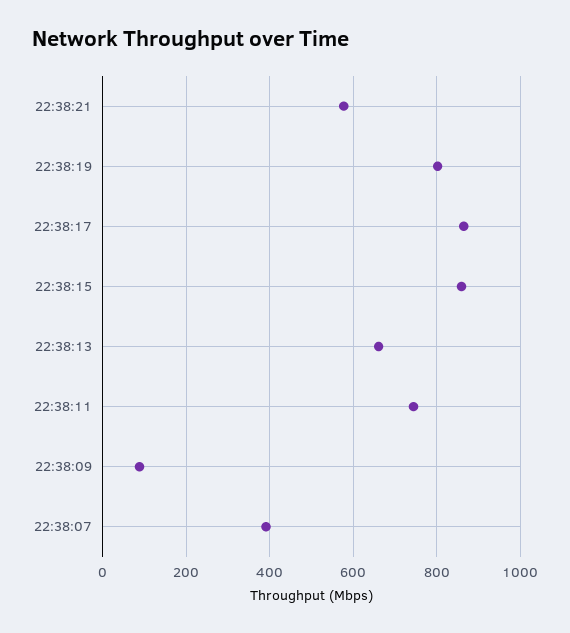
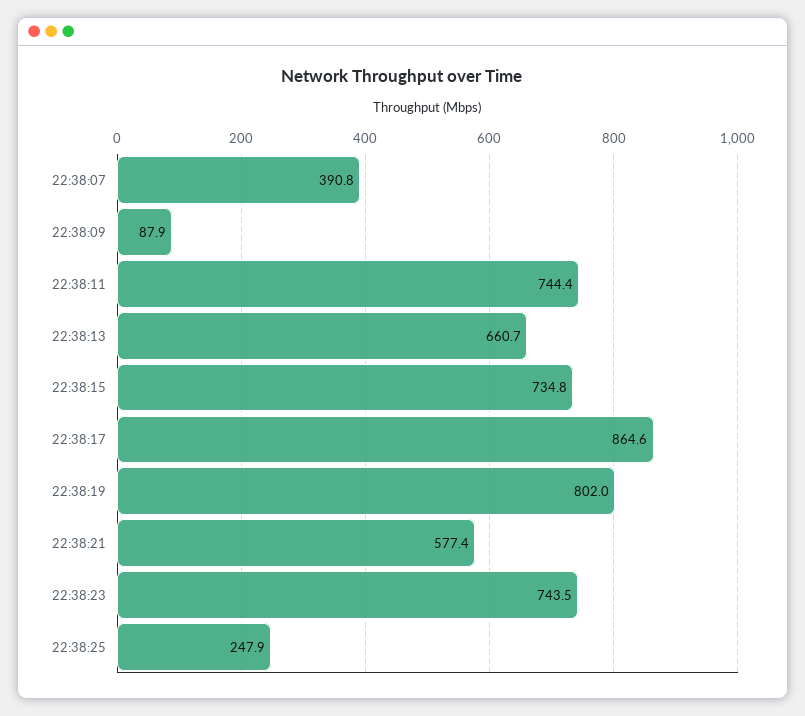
22:38:15: 860 -> 734.8
22:38:23: none -> 743.5
22:38:25: none -> 247.9

